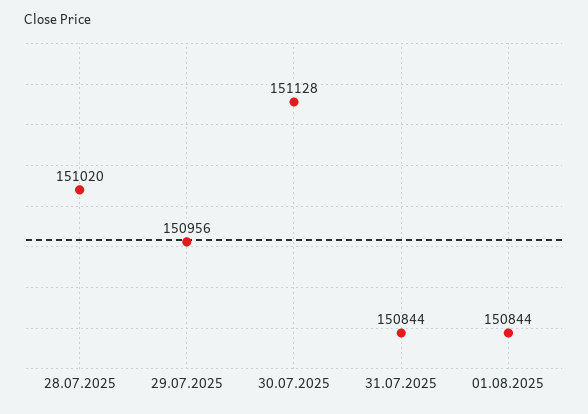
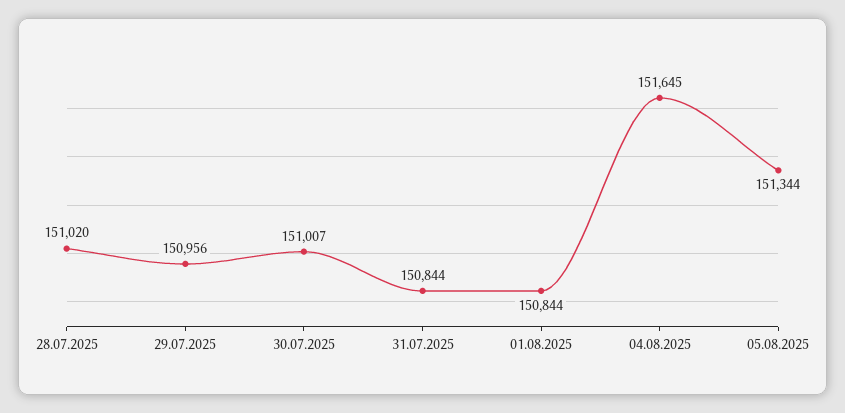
30.07.2025: 151128 -> 151007
04.08.2025: none -> 151645
05.08.2025: none -> 151344

